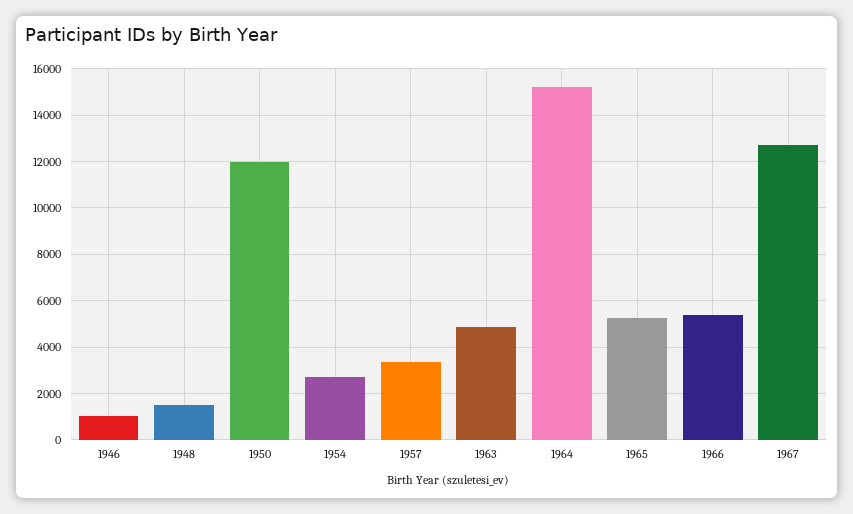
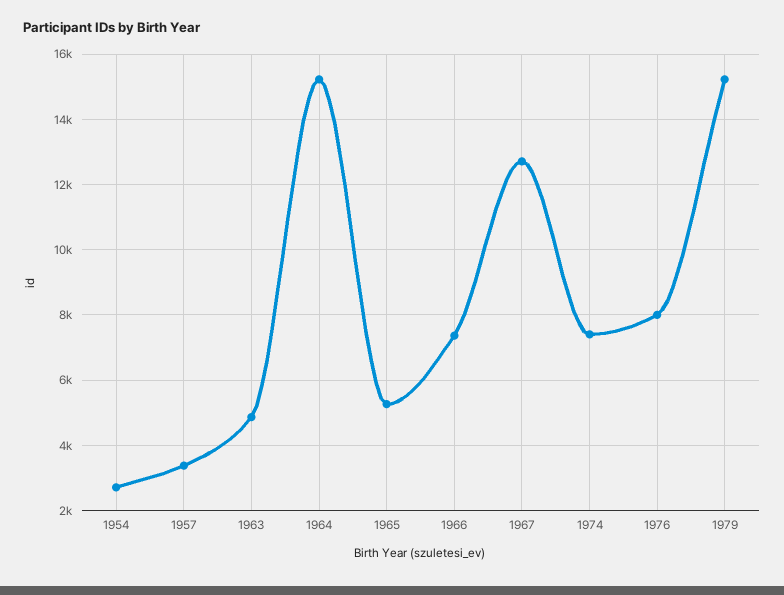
1946: 1000 -> none
1948: 1500 -> none
1950: 12000 -> none
1966: 5500 -> 7400
1974: none -> 7400
1976: none -> 8000
1979: none -> 15200

